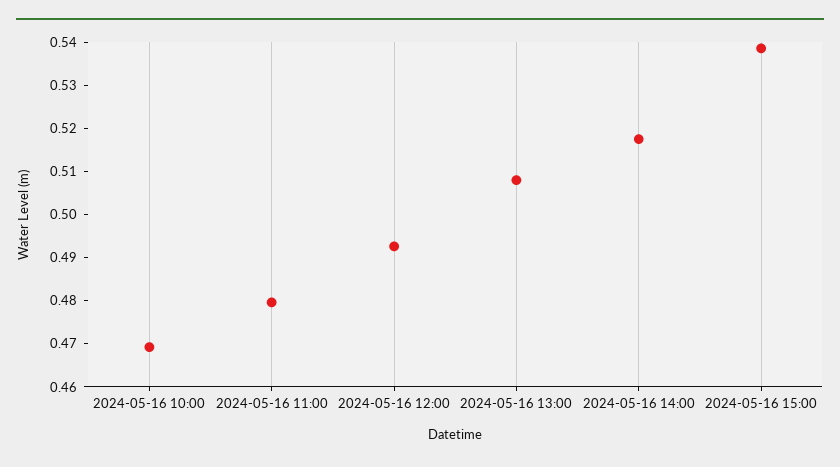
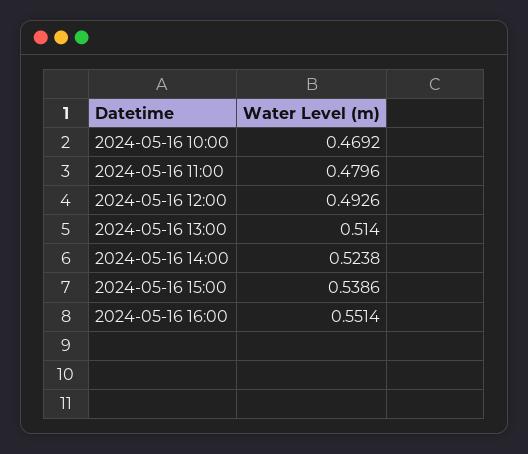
2024-05-16 13:00: 0.508 -> 0.514
2024-05-16 14:00: 0.518 -> 0.5238
2024-05-16 16:00: none -> 0.5514

